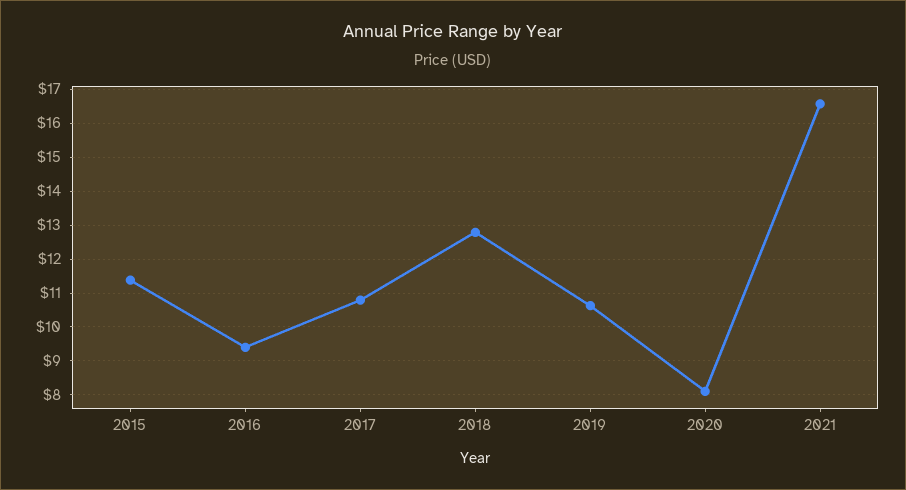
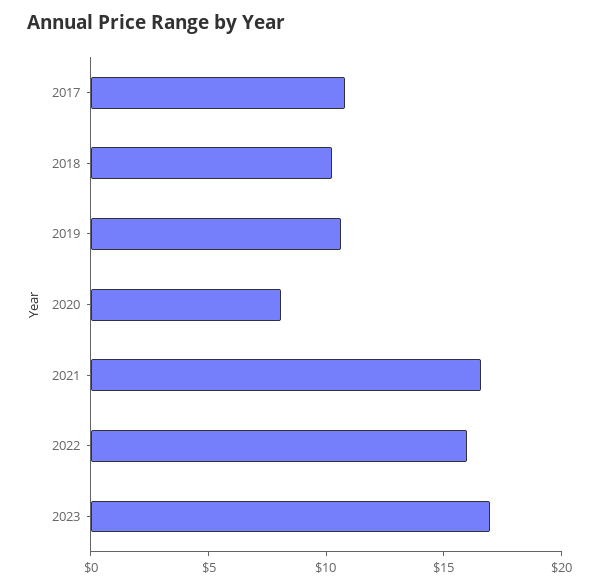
2015: 11.4 -> none
2016: 9.4 -> none
2018: 12.8 -> 10
2022: none -> 16
2023: none -> 17

